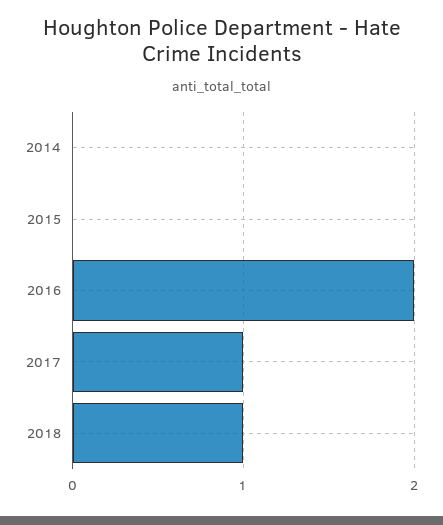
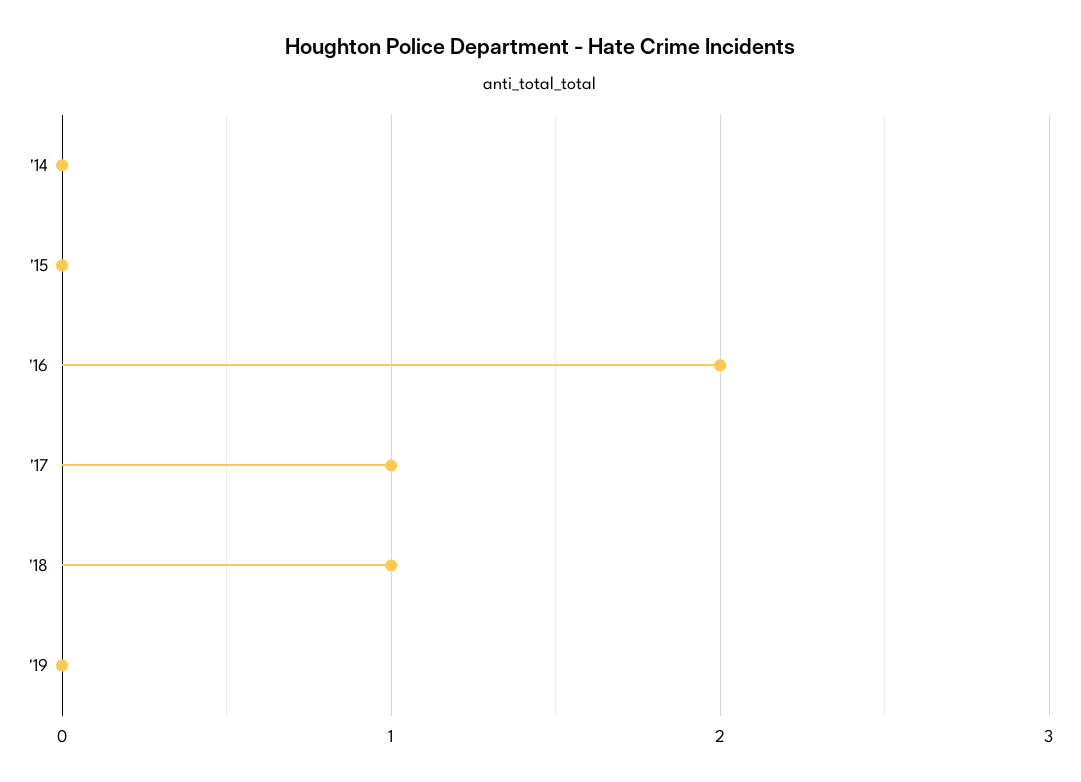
'19: none -> 0

